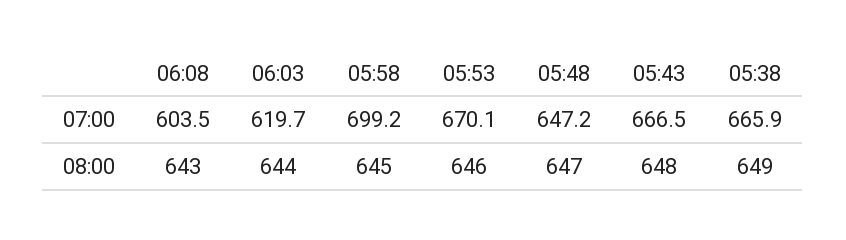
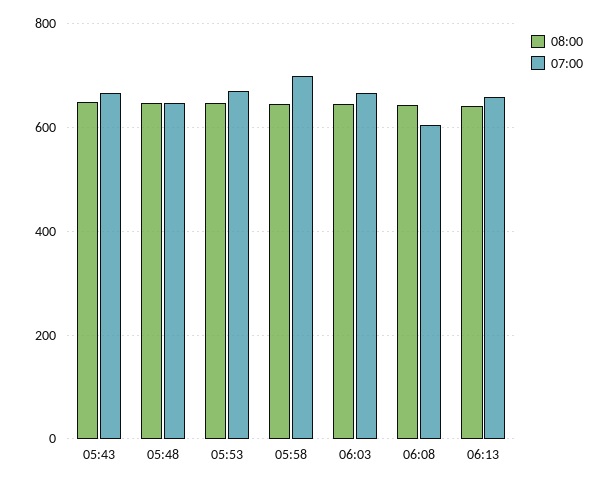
07:00, 06:03: 619.7 -> 660
07:00, 05:38: 665.9 -> none
08:00, 05:38: 649 -> none
08:00, 06:13: none -> 640
07:00, 06:13: none -> 660

